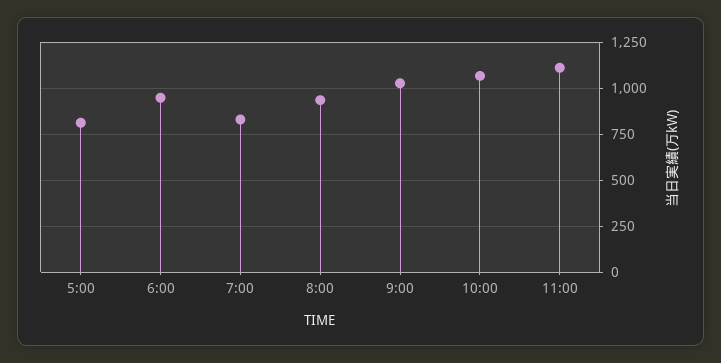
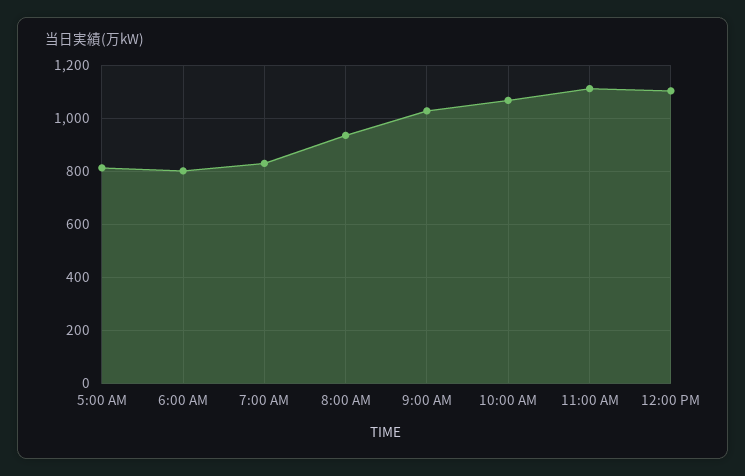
6:00: 950 -> 800
12:00 PM: none -> 1100

